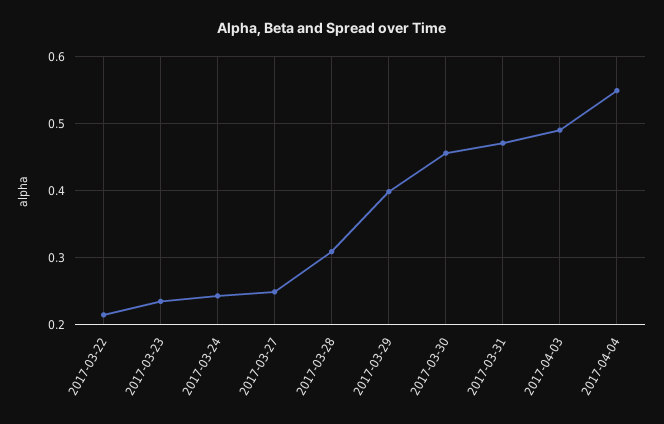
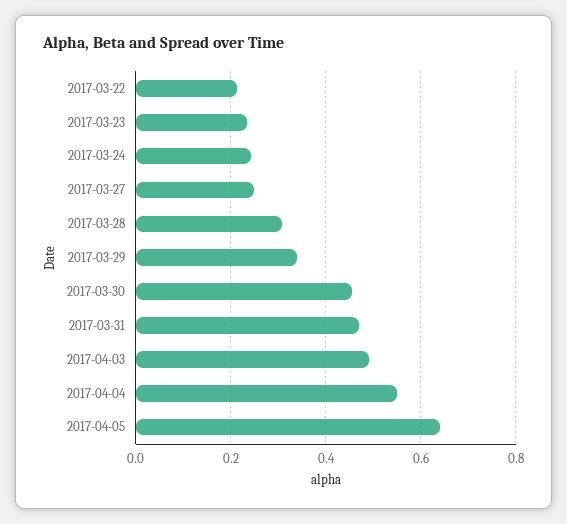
2017-03-29: 0.4 -> 0.34
2017-04-05: none -> 0.64

